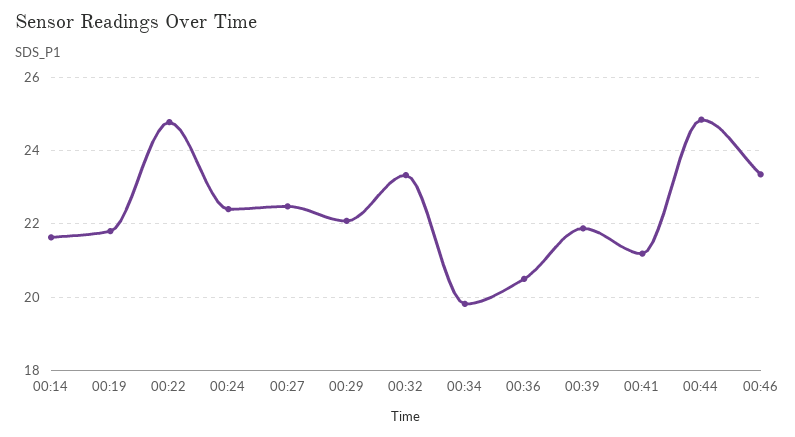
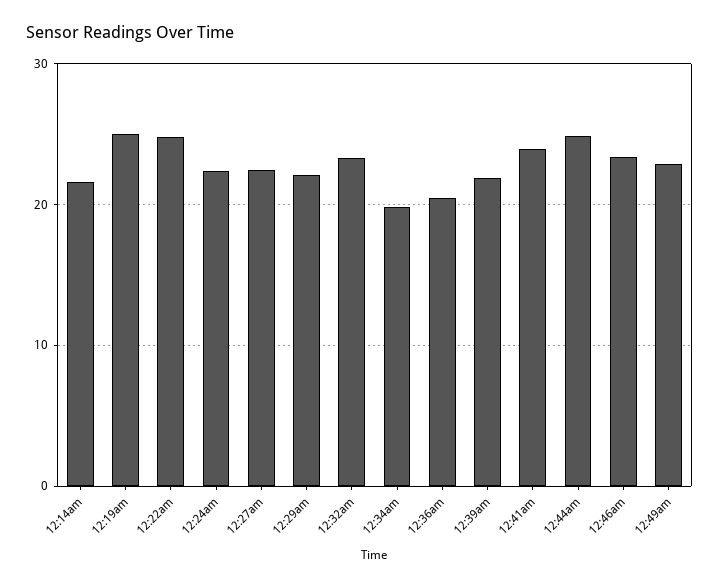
00:19: 21.8 -> 25
00:41: 21.2 -> 24
12:49am: none -> 23

